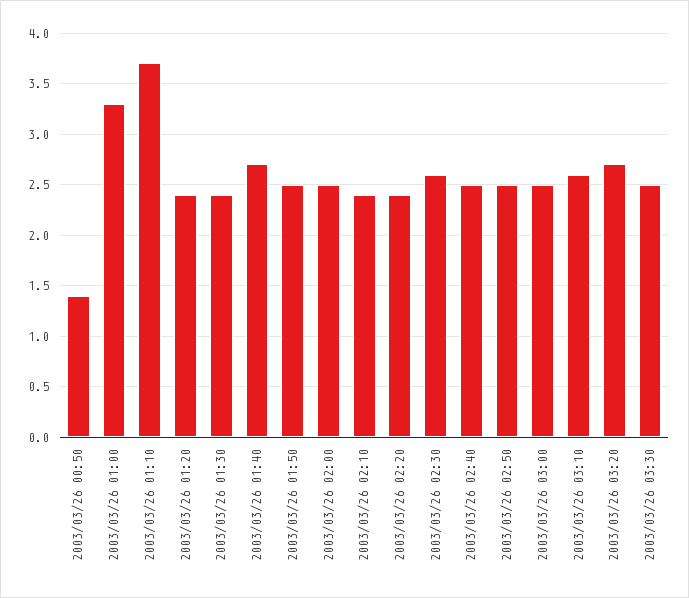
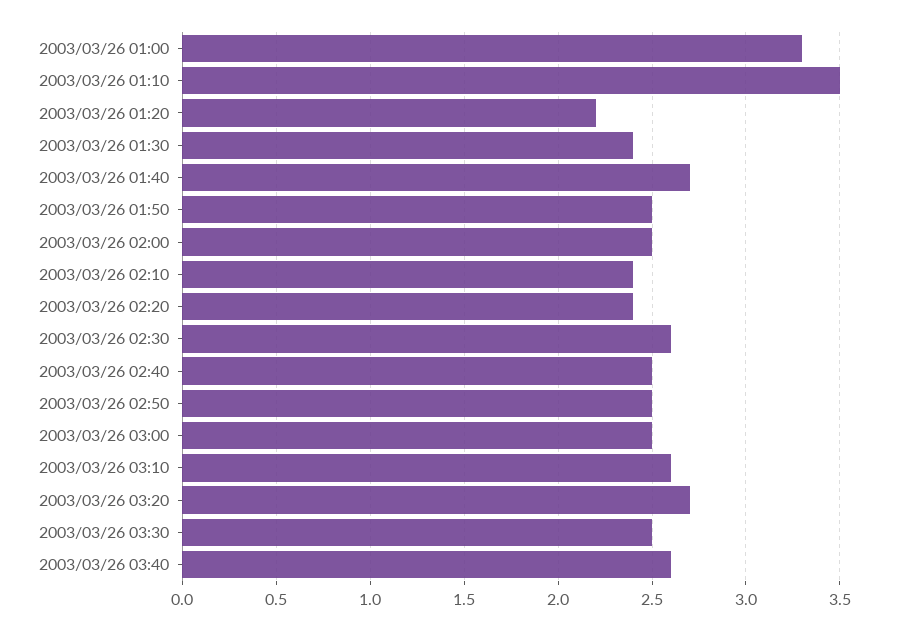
2003/03/26 00:50: 1.4 -> none
2003/03/26 01:10: 3.7 -> 3.5
2003/03/26 01:20: 2.4 -> 2.2
2003/03/26 03:40: none -> 2.6

